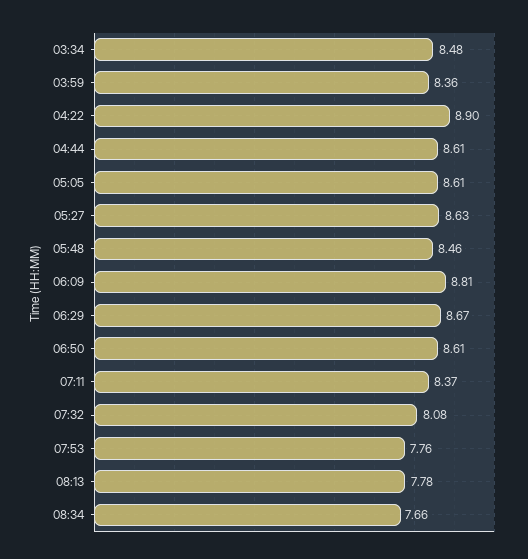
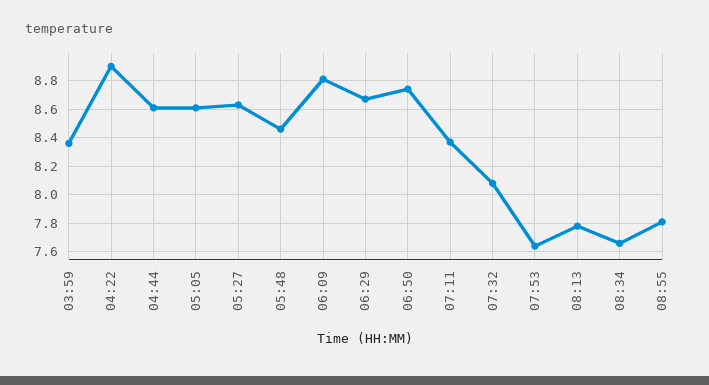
03:34: 8.48 -> none
06:50: 8.61 -> 8.75
07:53: 7.76 -> 7.65
08:55: none -> 7.8

